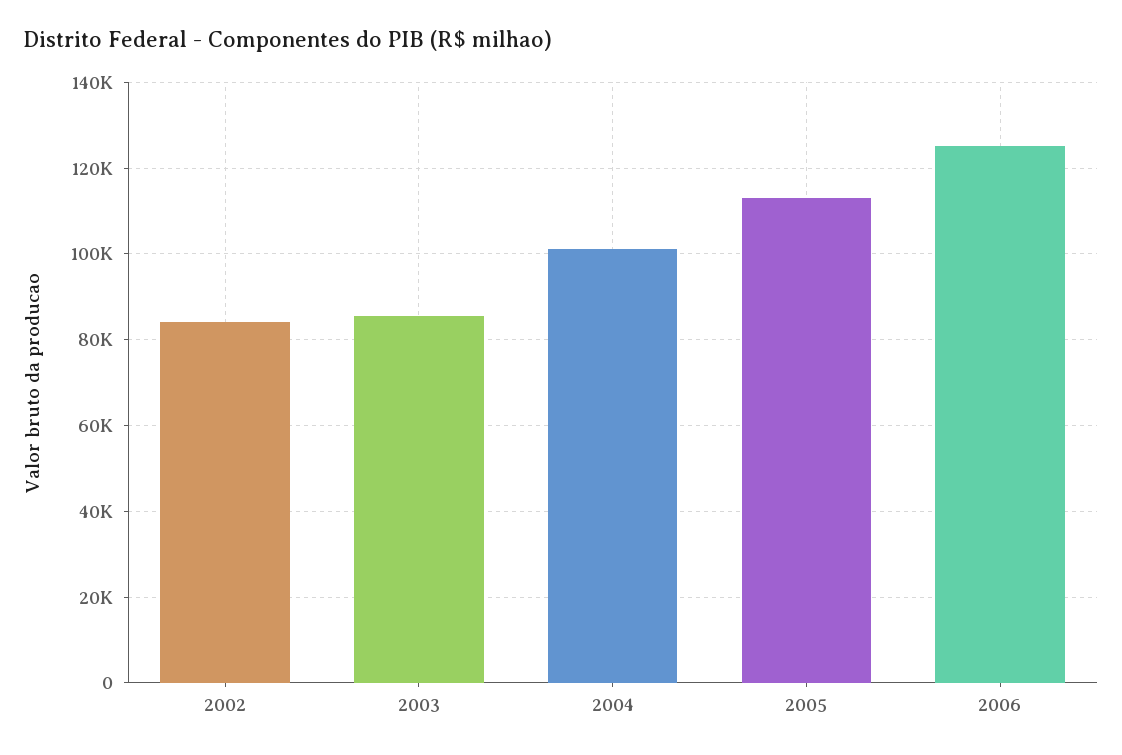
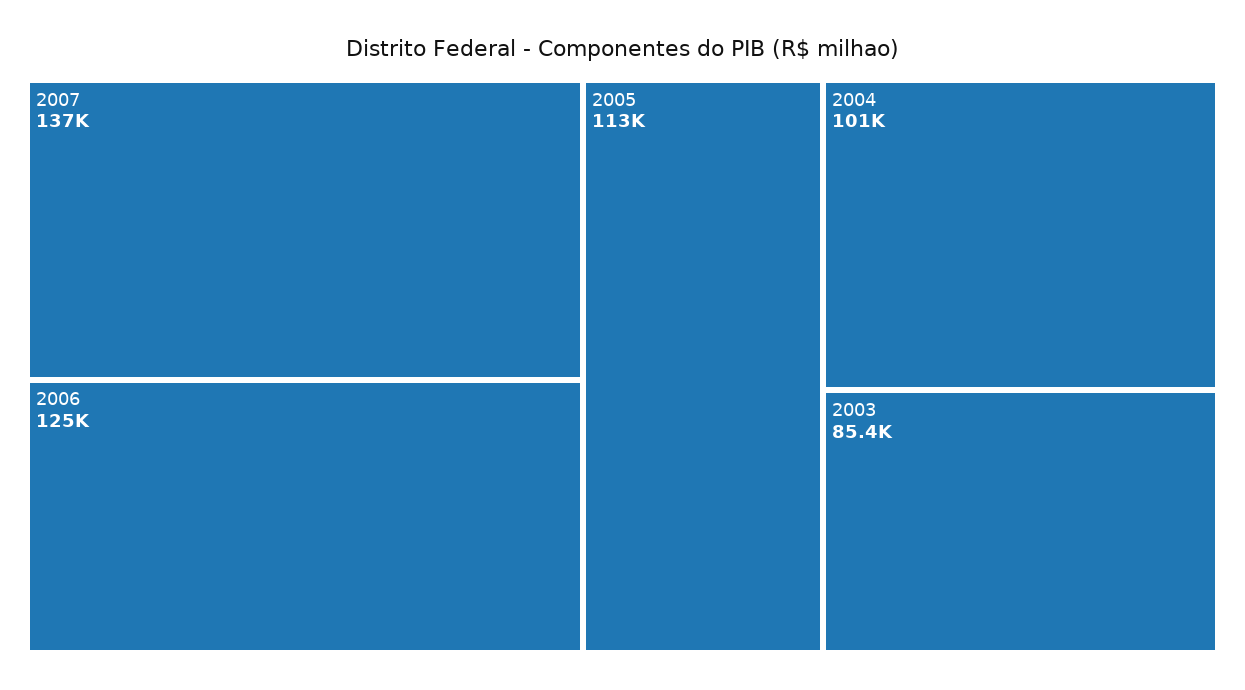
2002: 84000 -> none
2007: none -> 137000

